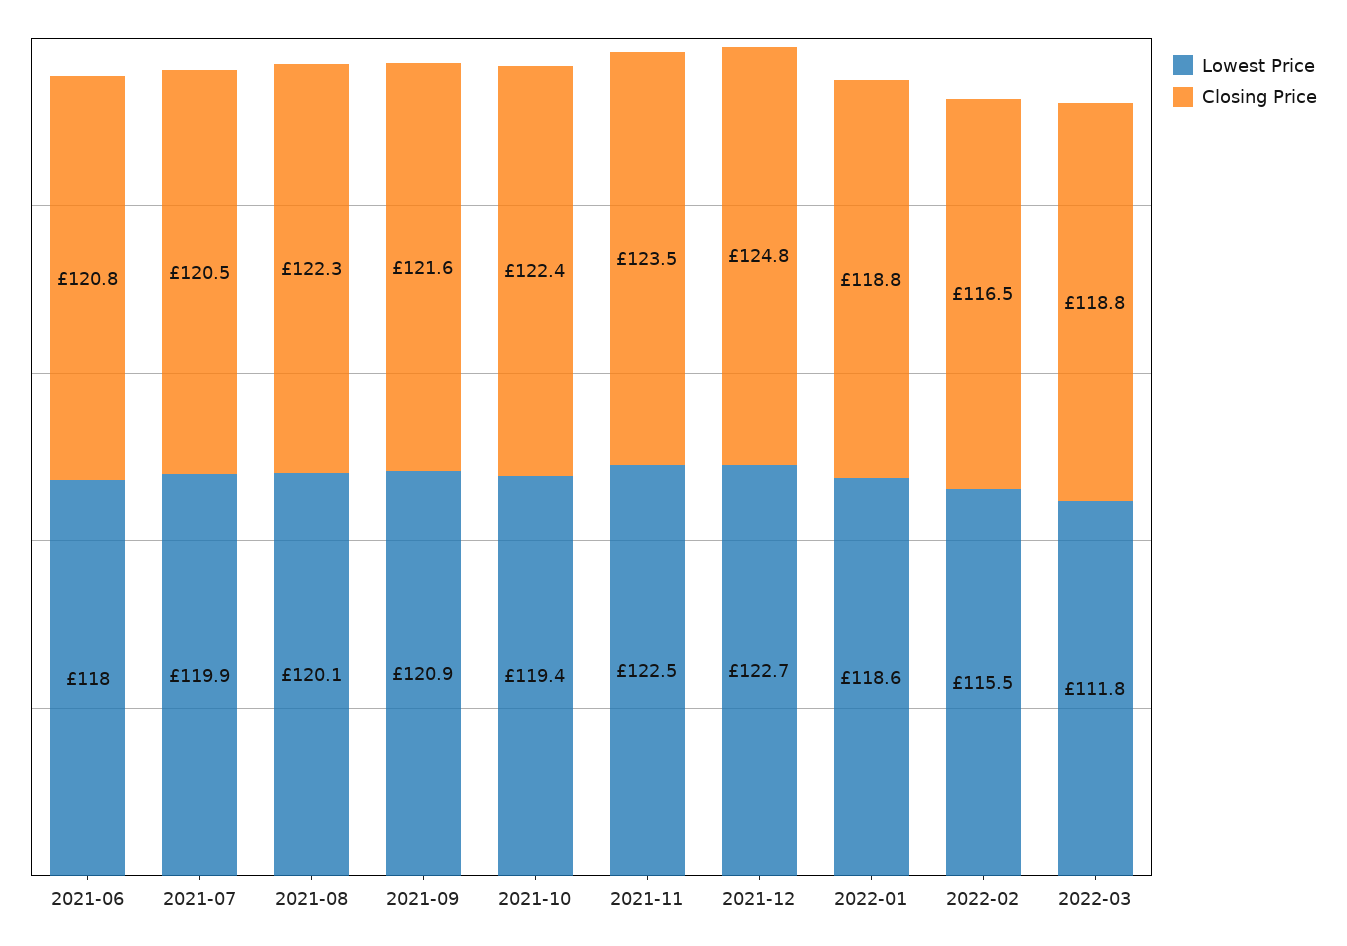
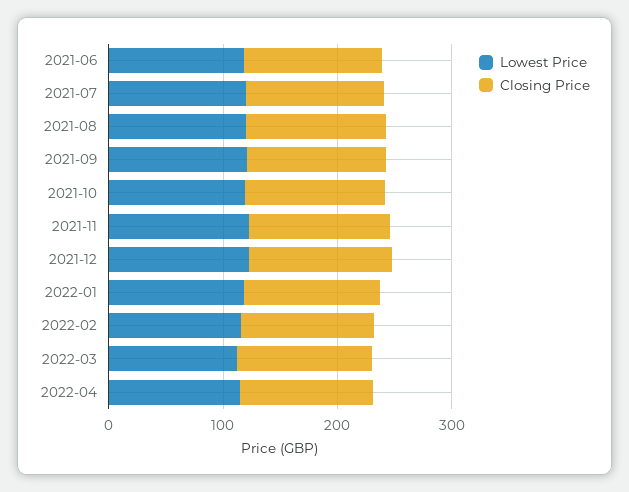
Lowest Price, 2022-04: none -> 120
Closing Price, 2022-04: none -> 120

